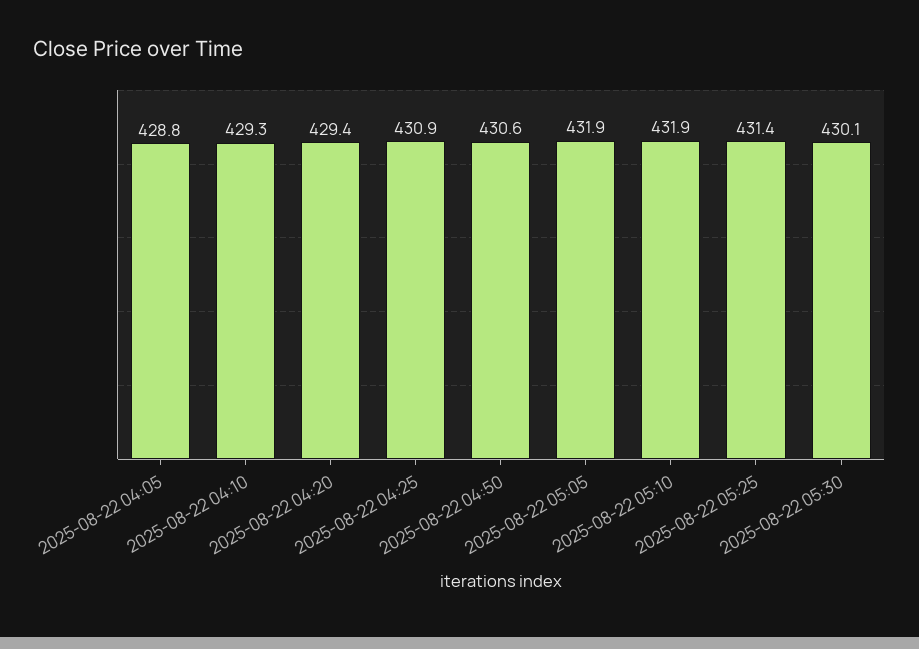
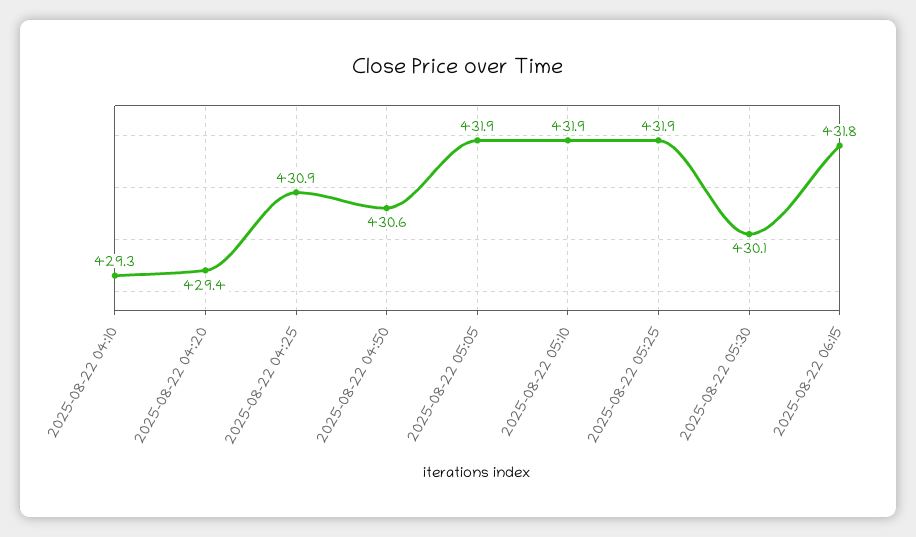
2025-08-22 04:05: 428.8 -> none
2025-08-22 05:25: 431.4 -> 431.9
2025-08-22 06:15: none -> 431.8

